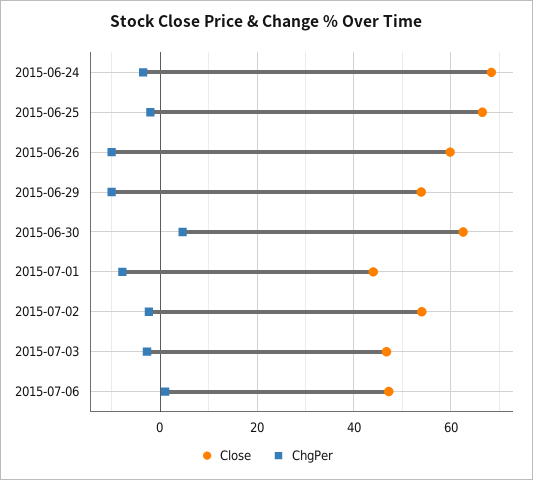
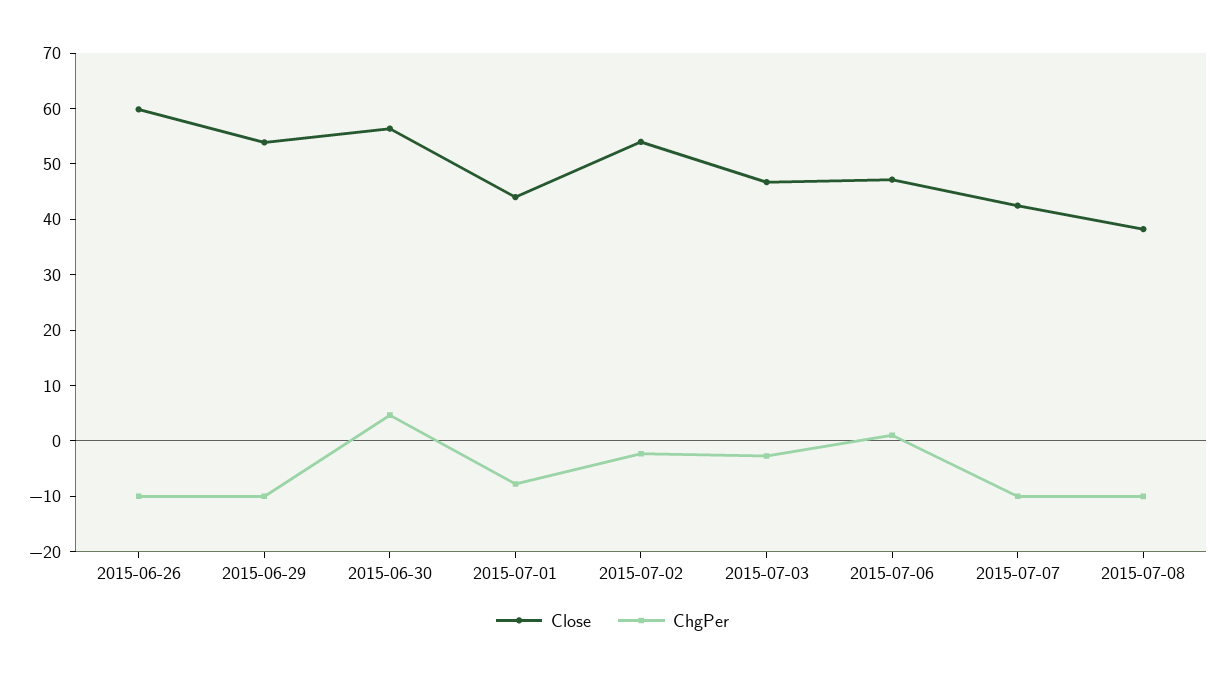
Close, 2015-06-24: 68 -> none
ChgPer, 2015-06-24: -4 -> none
Close, 2015-06-25: 66 -> none
ChgPer, 2015-06-25: -2 -> none
Close, 2015-06-30: 62 -> 56
Close, 2015-07-07: none -> 42
ChgPer, 2015-07-07: none -> -10
Close, 2015-07-08: none -> 38
ChgPer, 2015-07-08: none -> -10

